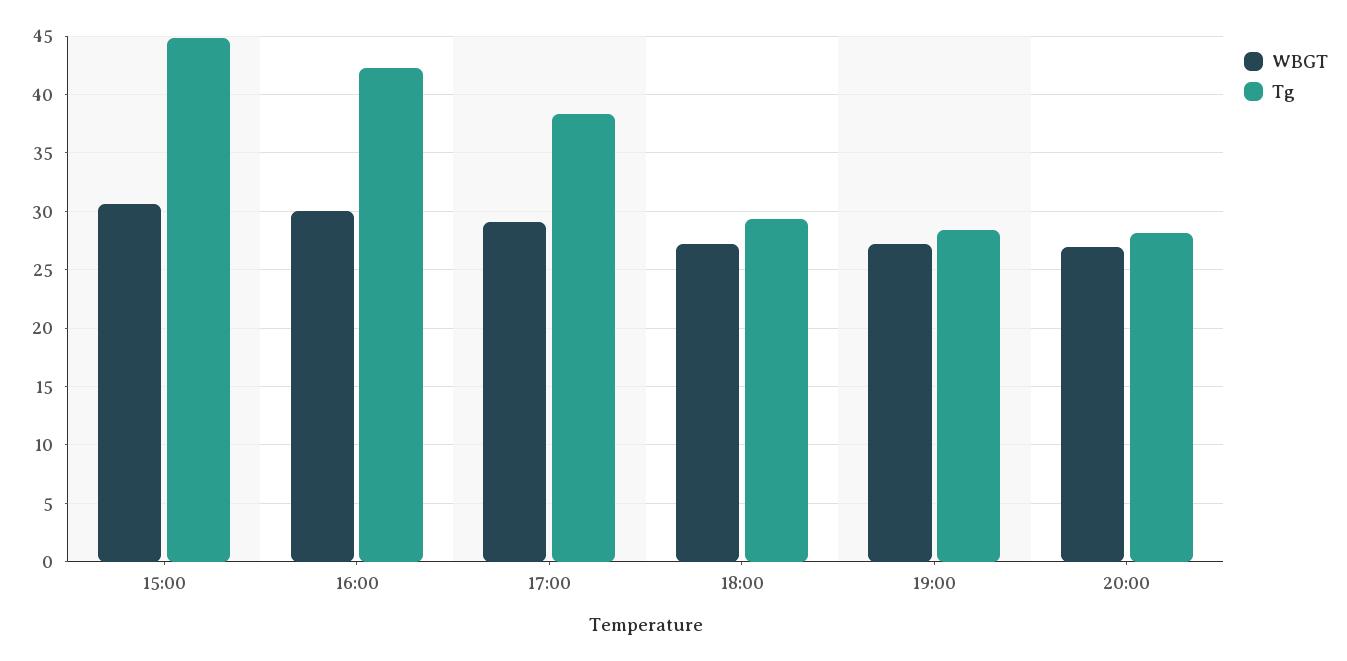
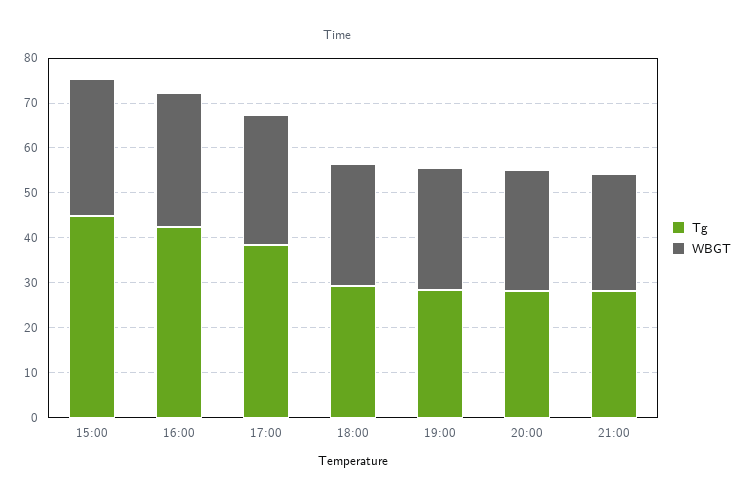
Tg, 21:00: none -> 28
WBGT, 21:00: none -> 26

